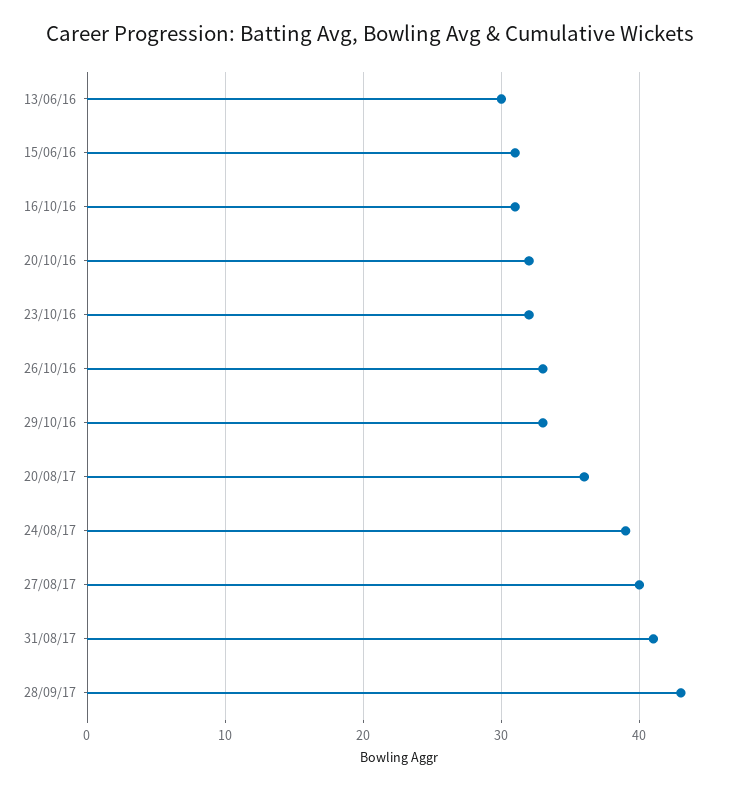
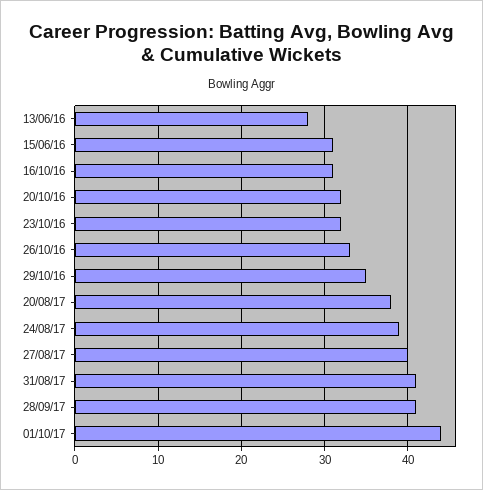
13/06/16: 30 -> 28
29/10/16: 33 -> 35
20/08/17: 36 -> 38
28/09/17: 43 -> 41
01/10/17: none -> 44

